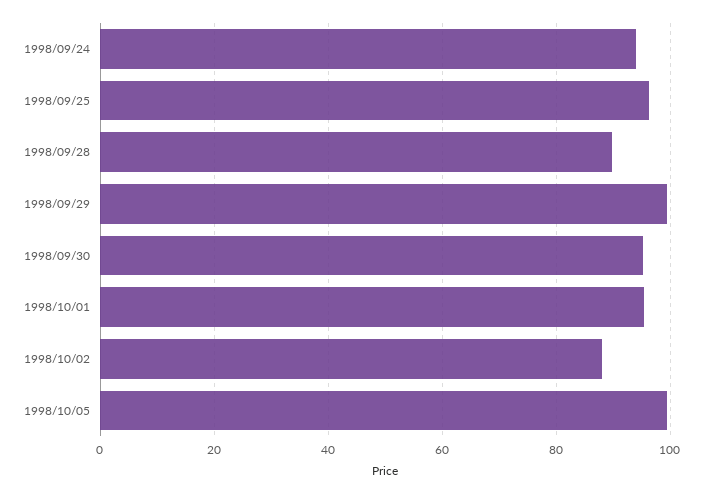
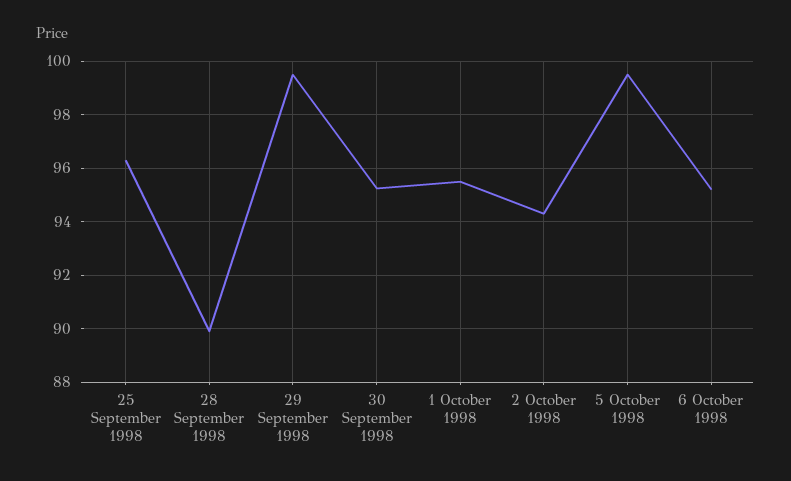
1998/09/24: 94 -> none
1998/10/02: 88 -> 94.25
6 October 1998: none -> 95.25

